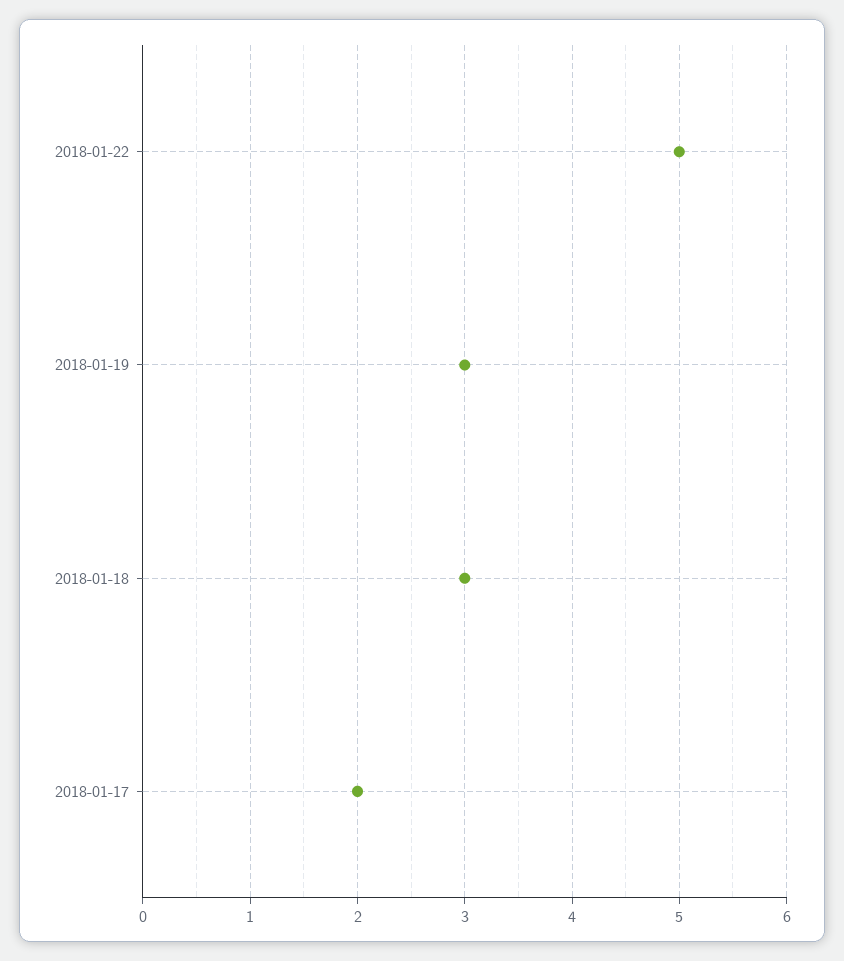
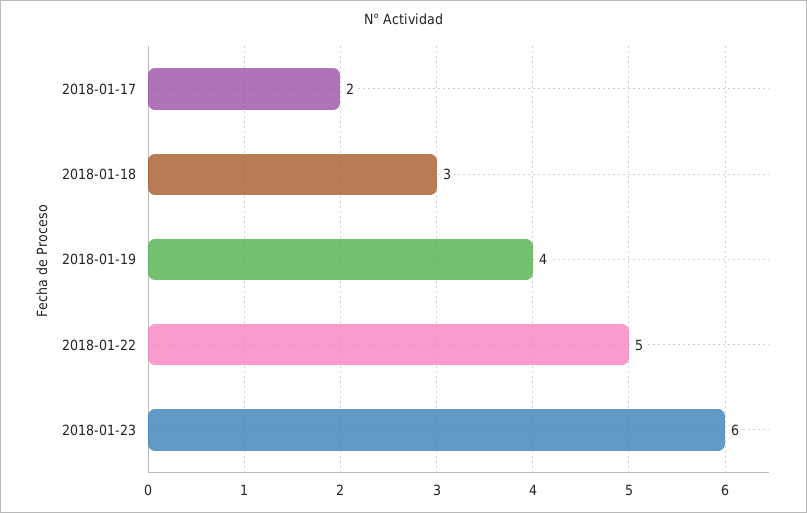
2018-01-19: 3 -> 4
2018-01-23: none -> 6

